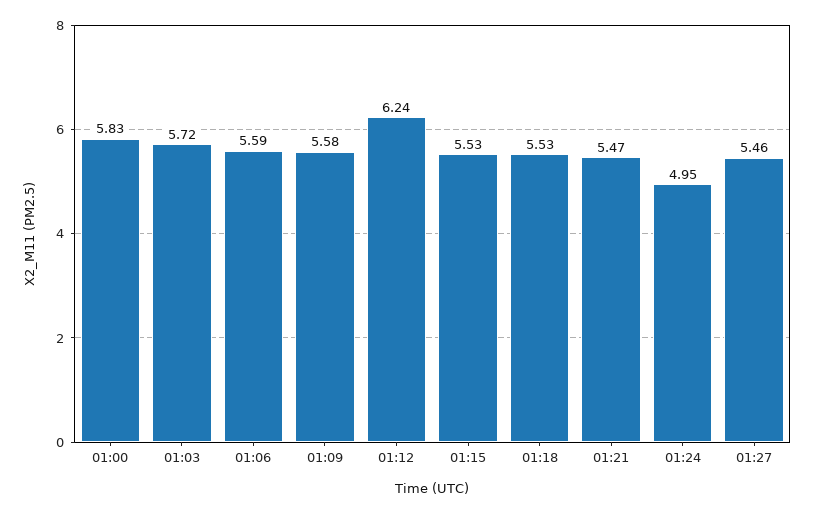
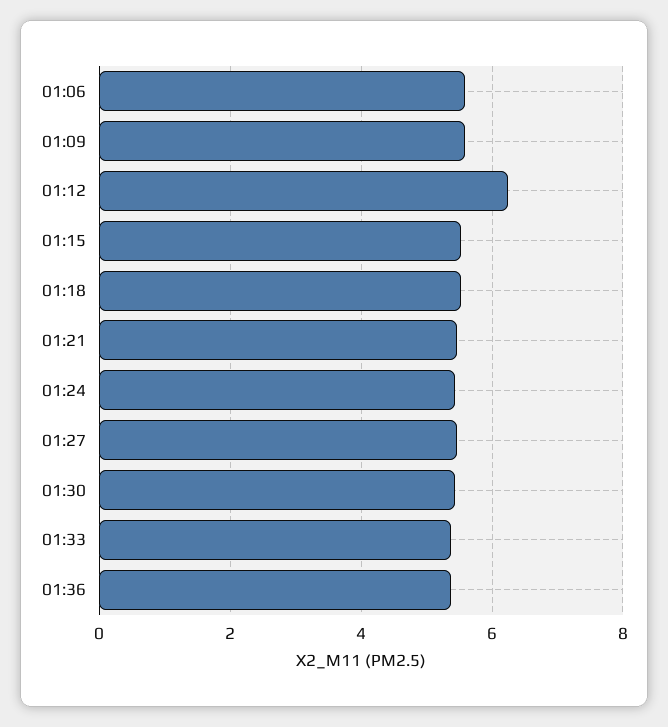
01:00: 5.83 -> none
01:03: 5.72 -> none
01:24: 4.95 -> 5.4
01:30: none -> 5.4
01:33: none -> 5.4
01:36: none -> 5.4

